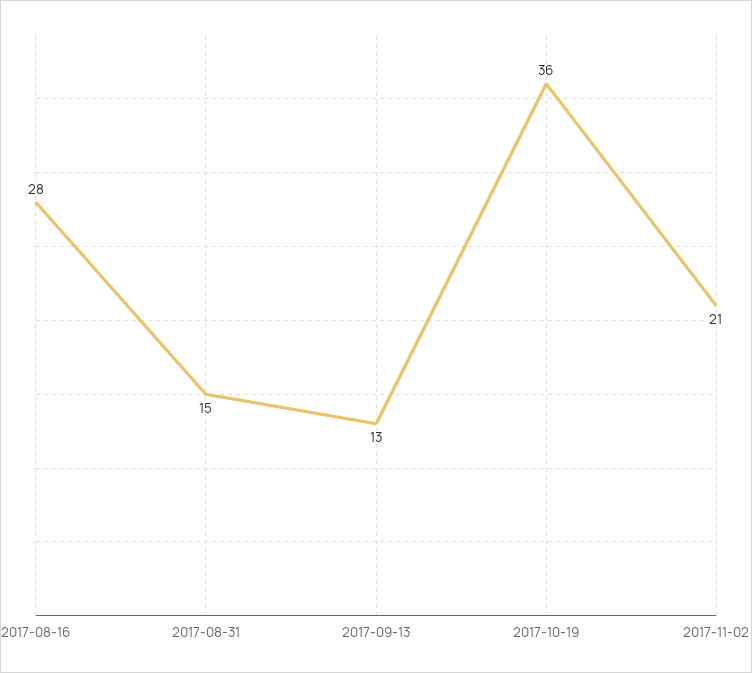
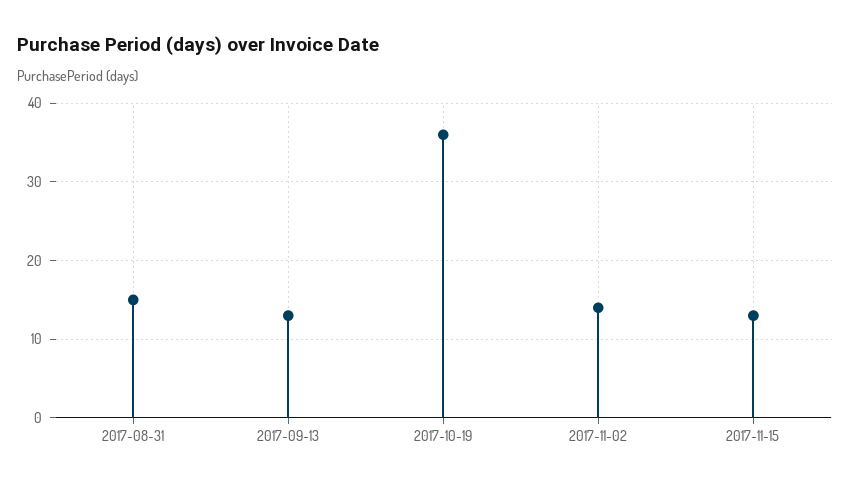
2017-08-16: 28 -> none
2017-11-02: 21 -> 14
2017-11-15: none -> 13

